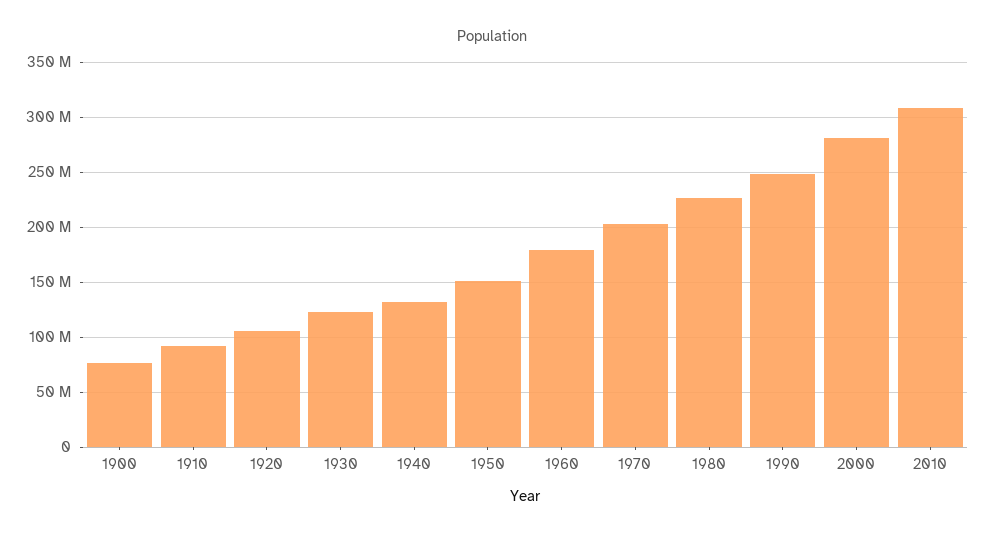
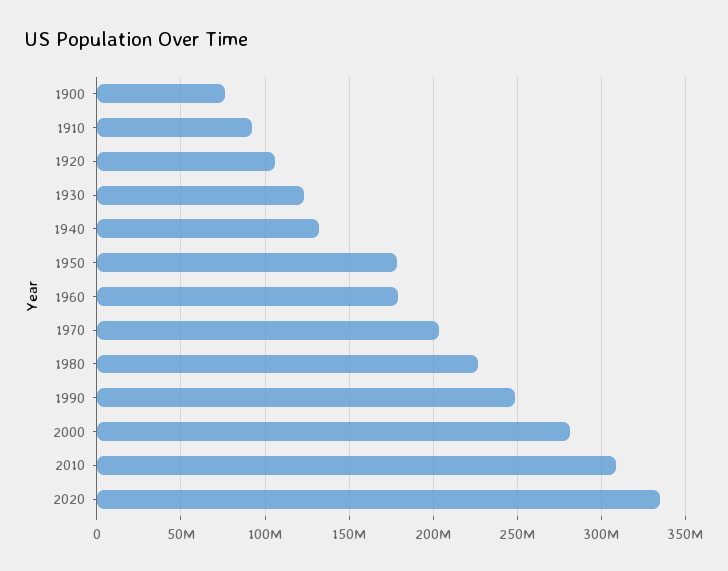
1950: 150000000 -> 180000000
2020: none -> 335000000

